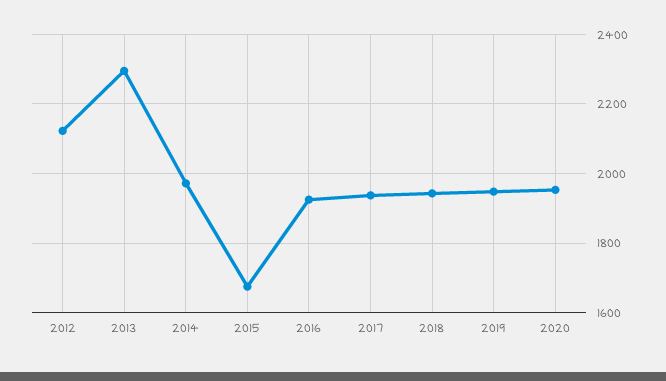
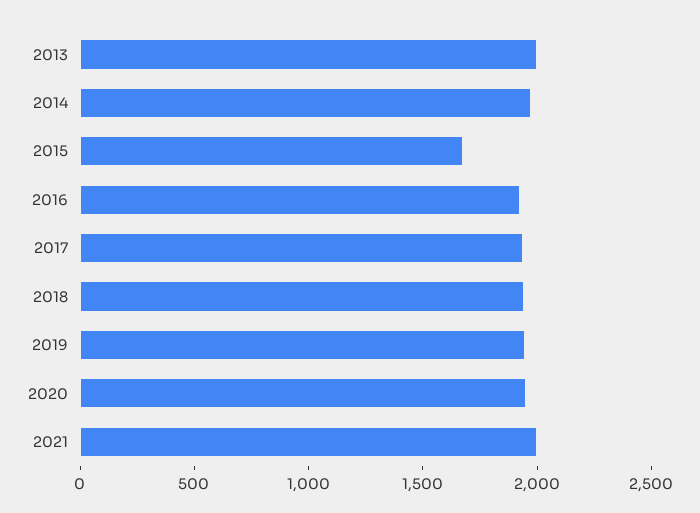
2012: 2120 -> none
2013: 2300 -> 2000
2021: none -> 2000

